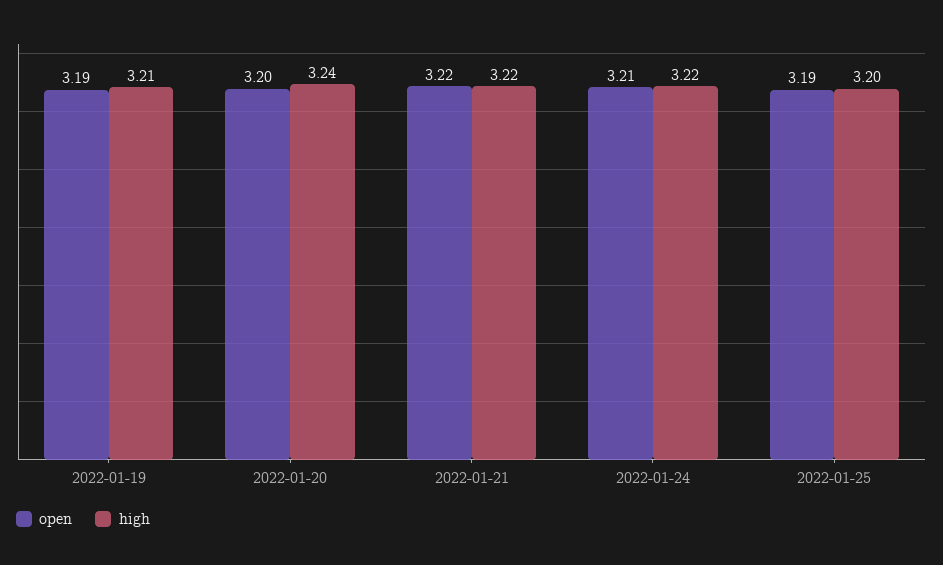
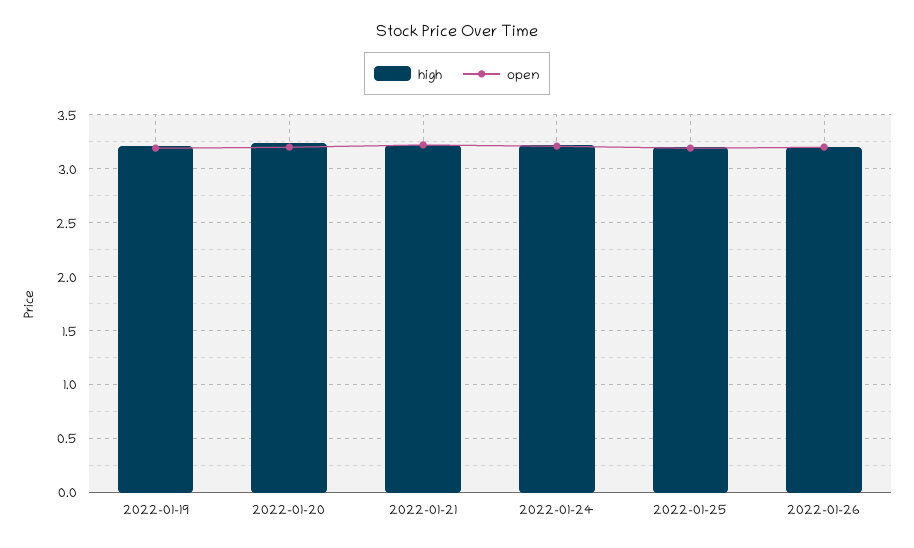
high, 2022-01-26: none -> 3.2
open, 2022-01-26: none -> 3.2

